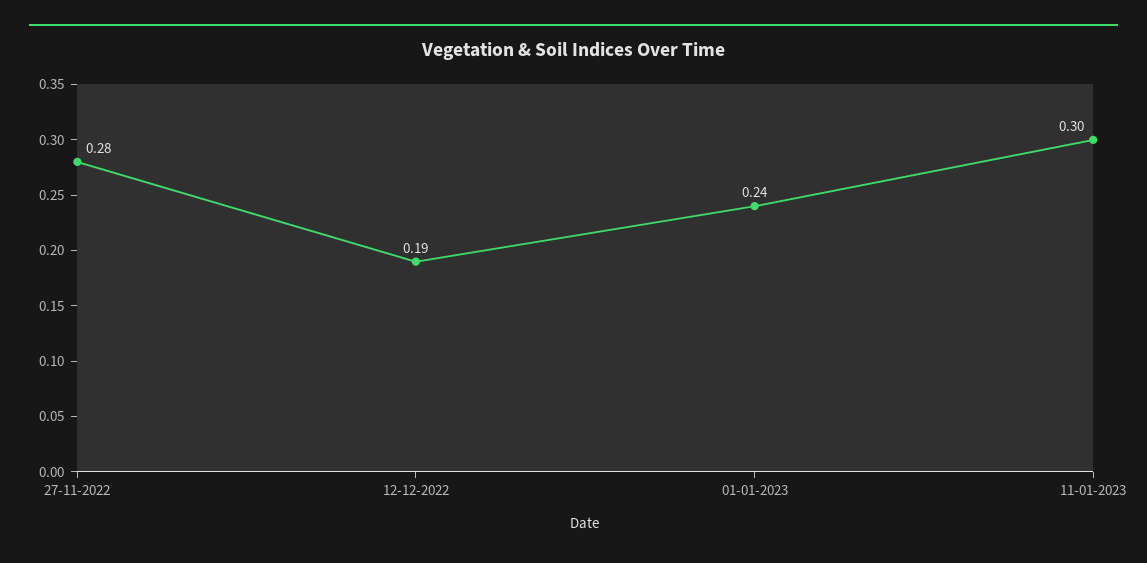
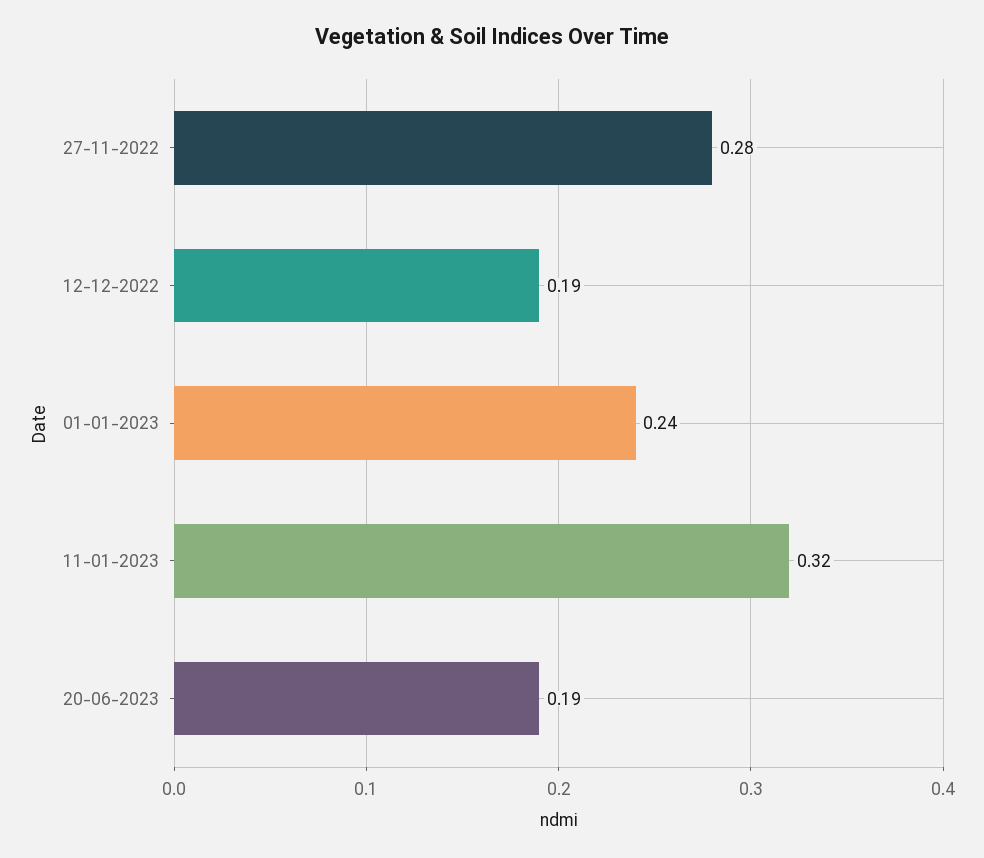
11-01-2023: 0.3 -> 0.32
20-06-2023: none -> 0.19

